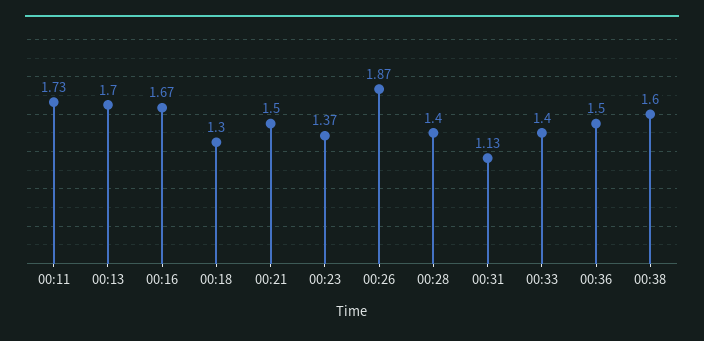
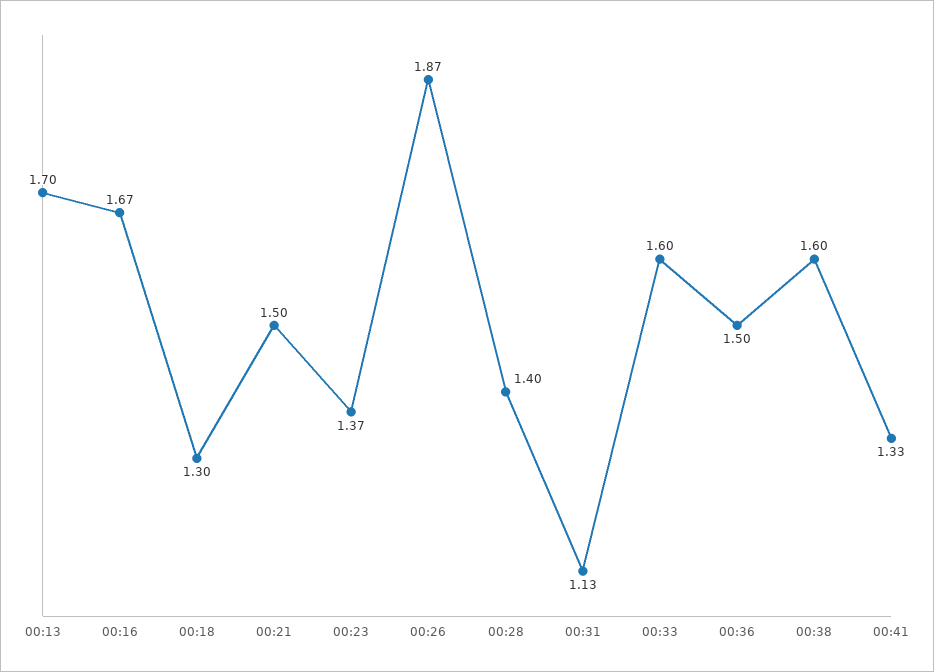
00:11: 1.73 -> none
00:33: 1.4 -> 1.6
00:41: none -> 1.33

